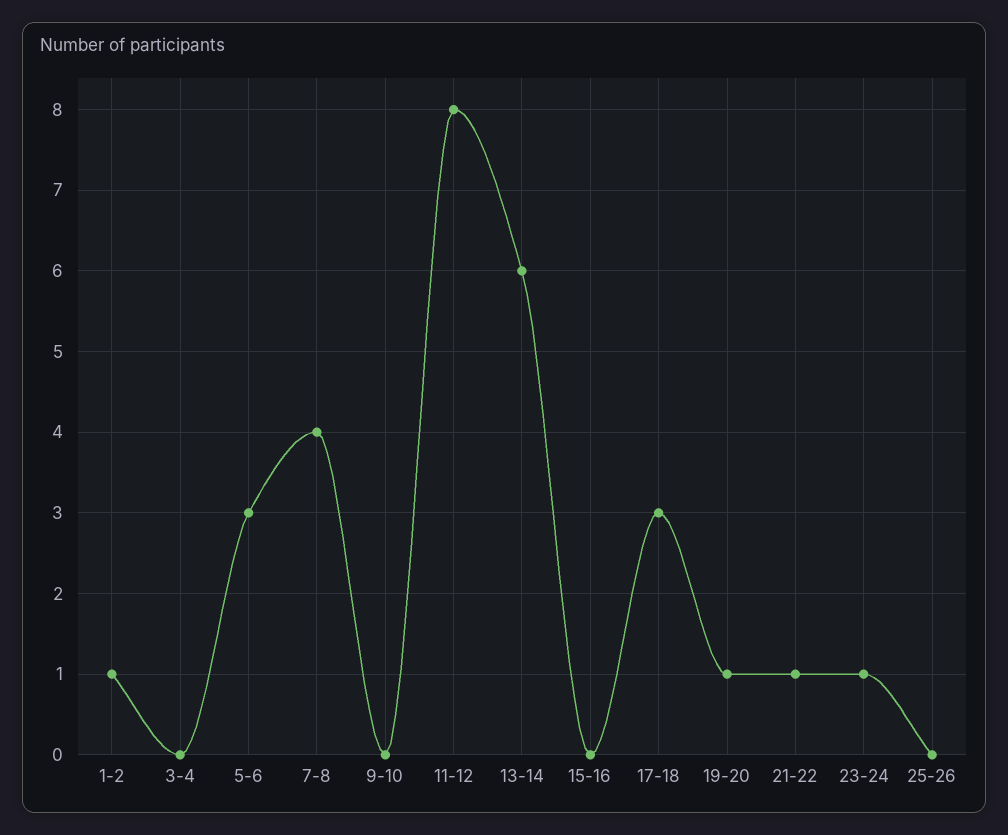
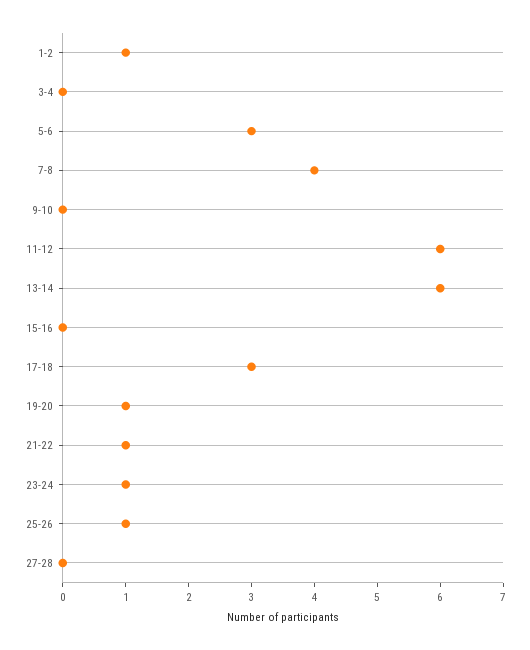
11-12: 8 -> 6
25-26: 0 -> 1
27-28: none -> 0

